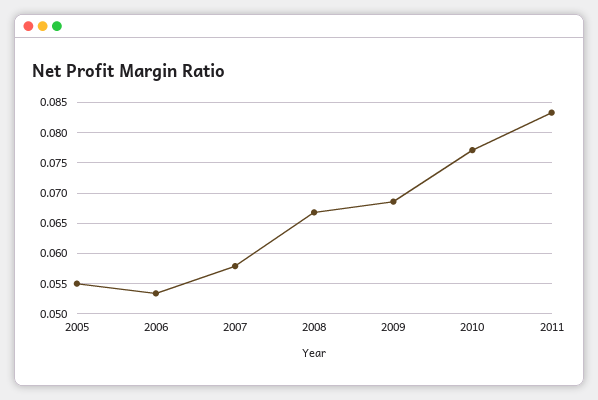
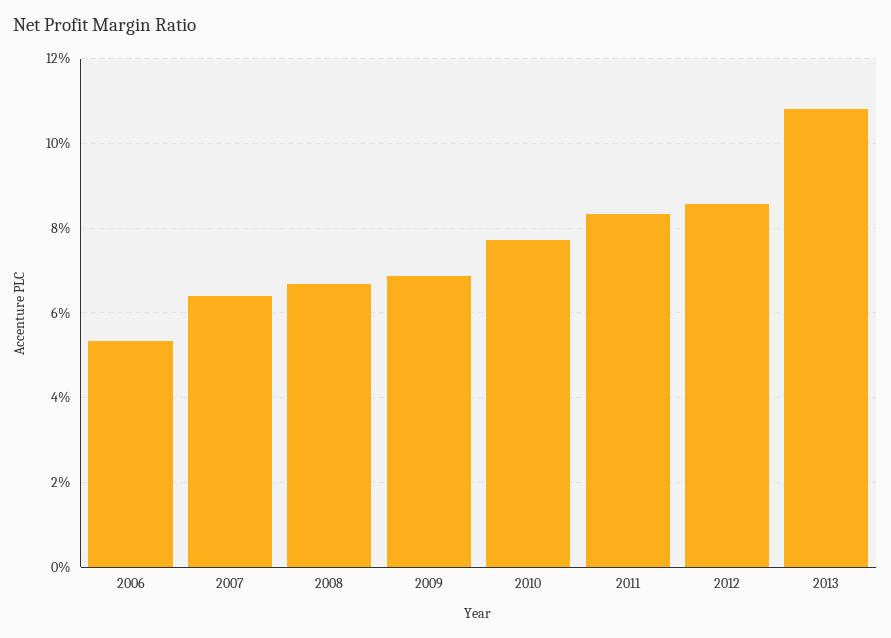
2005: 0.055 -> none
2007: 0.058 -> 0.064
2012: none -> 0.086
2013: none -> 0.108

